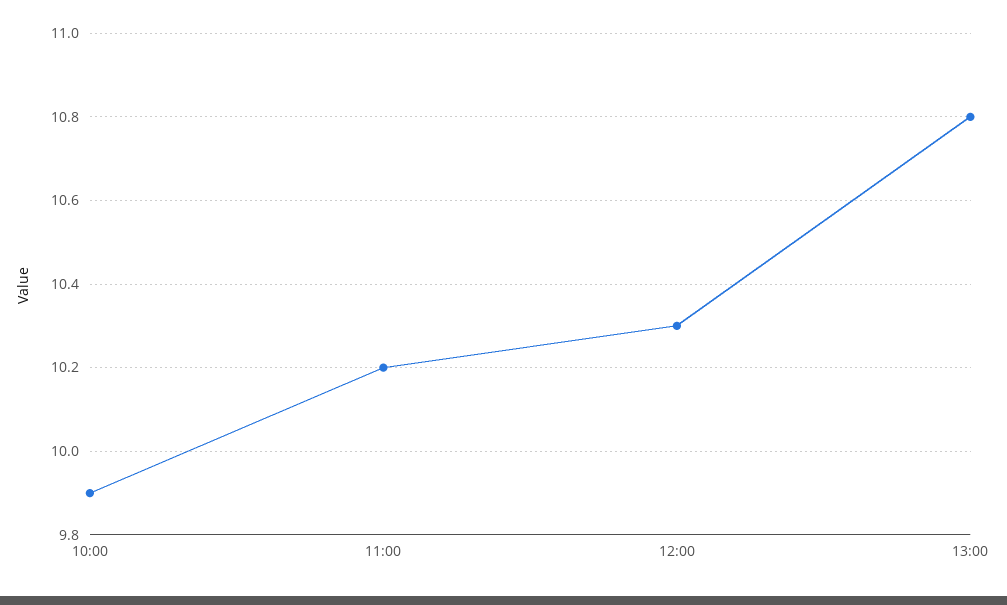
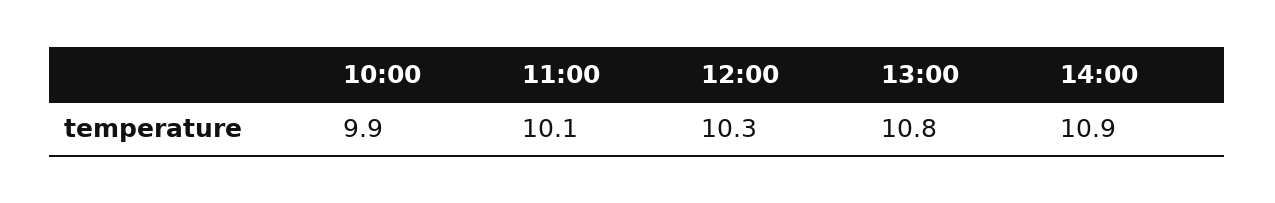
11:00: 10.2 -> 10.1
14:00: none -> 10.9

